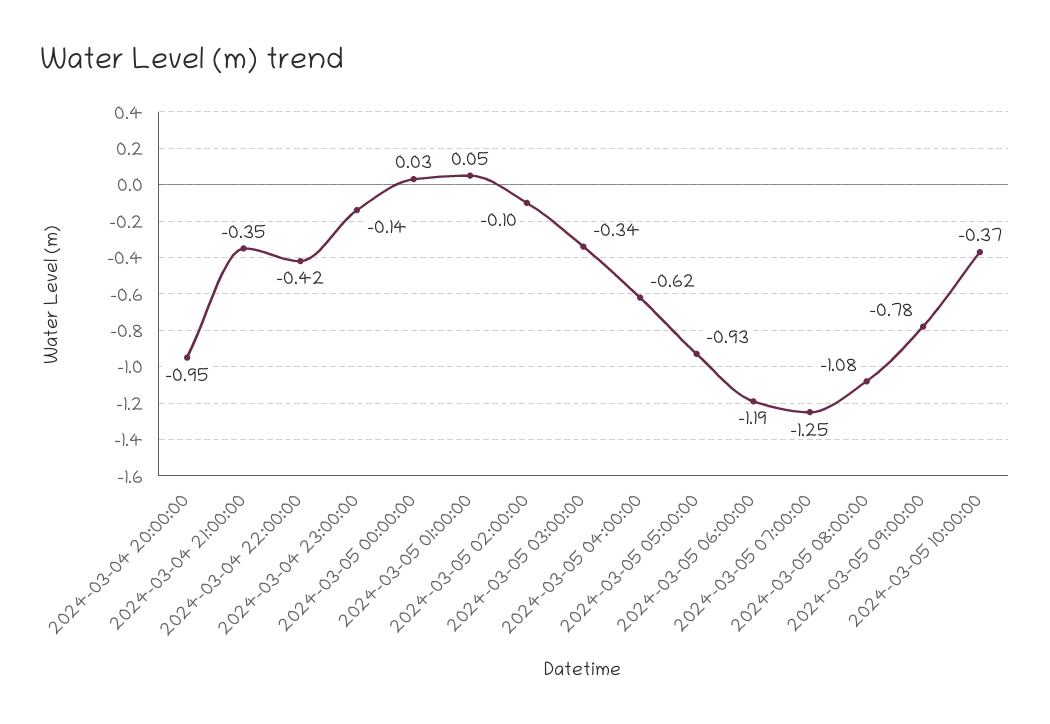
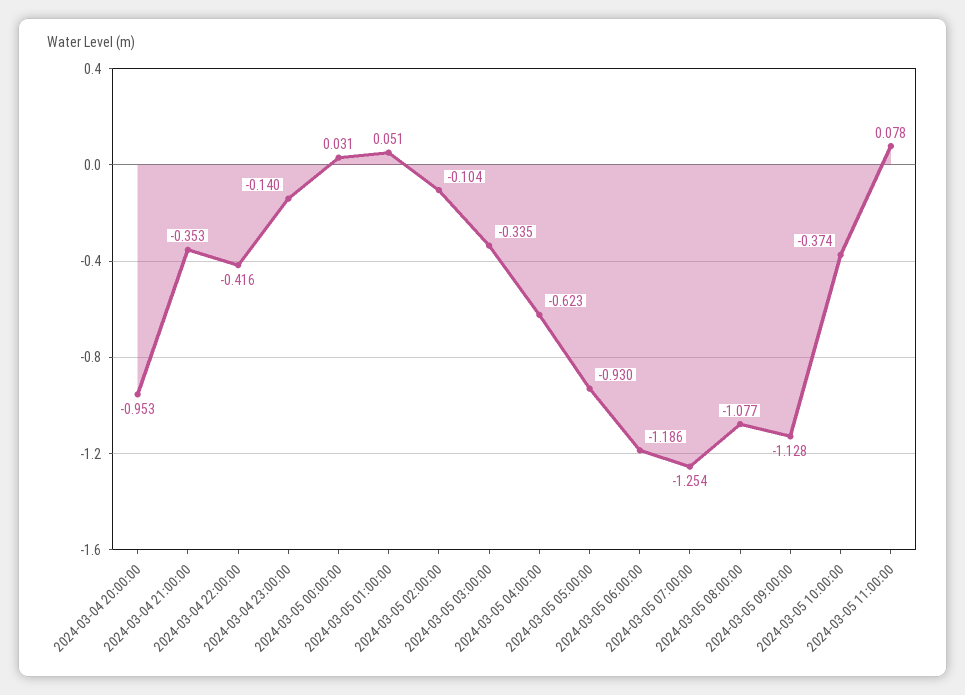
2024-03-05 09:00:00: -0.78 -> -1.128
2024-03-05 11:00:00: none -> 0.078

